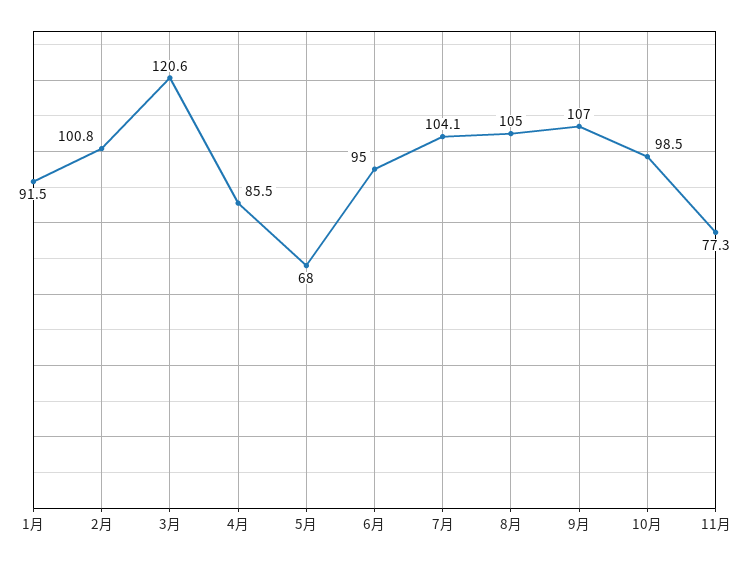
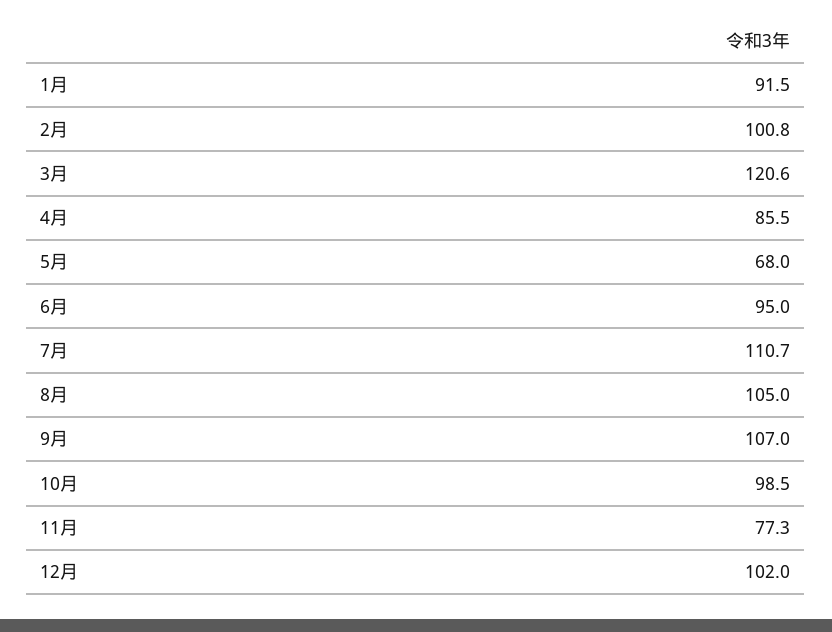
7月: 104.1 -> 110.7
12月: none -> 102

